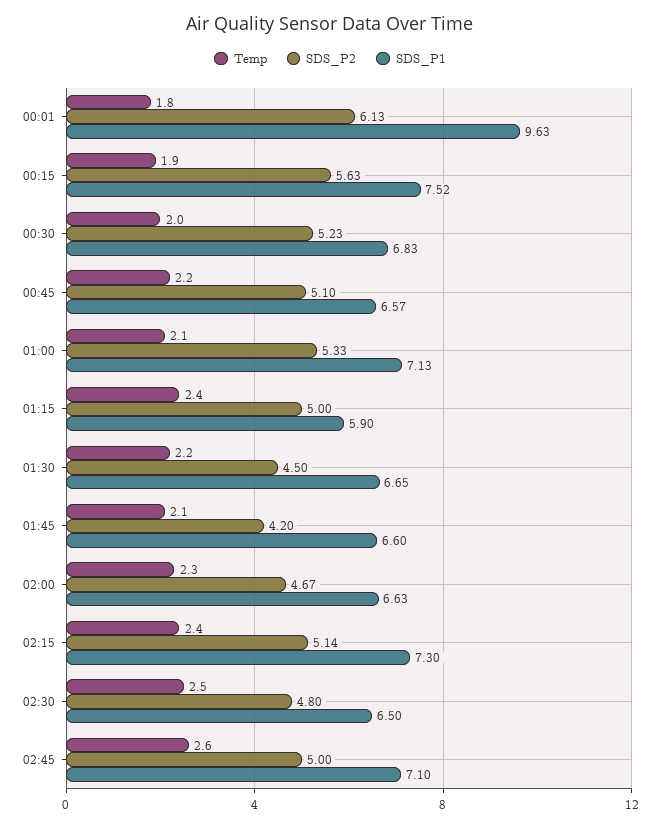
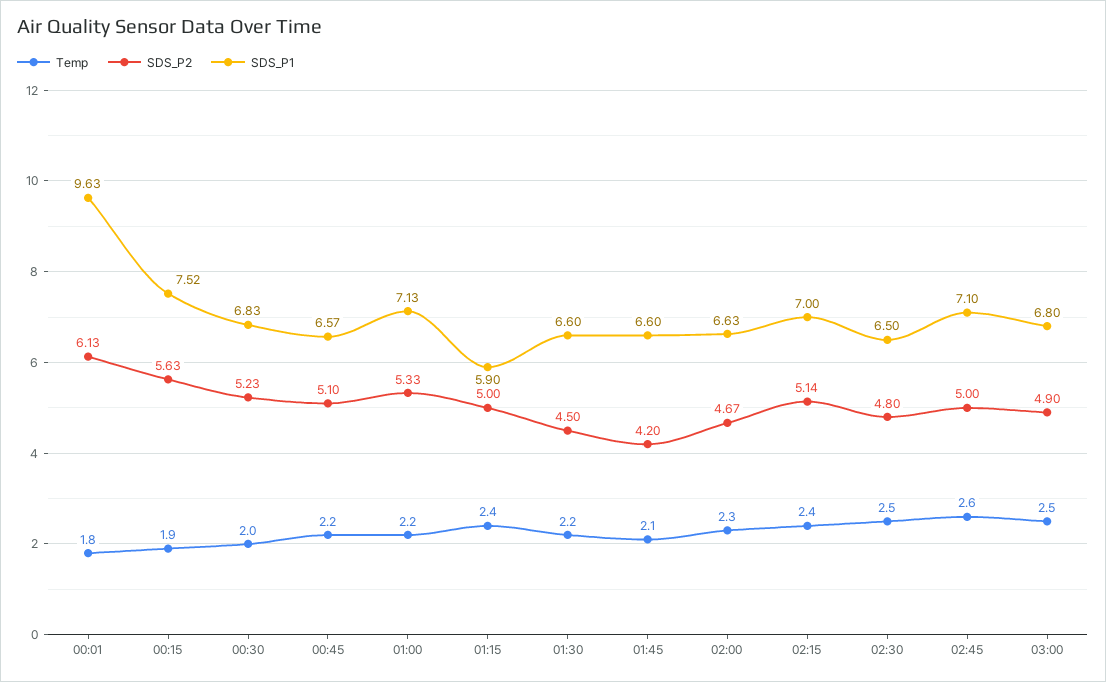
Temp, 01:00: 2.1 -> 2.2
SDS_P1, 01:30: 6.65 -> 6.6
SDS_P1, 02:15: 7.3 -> 7
Temp, 03:00: none -> 2.5
SDS_P2, 03:00: none -> 4.9
SDS_P1, 03:00: none -> 6.8

